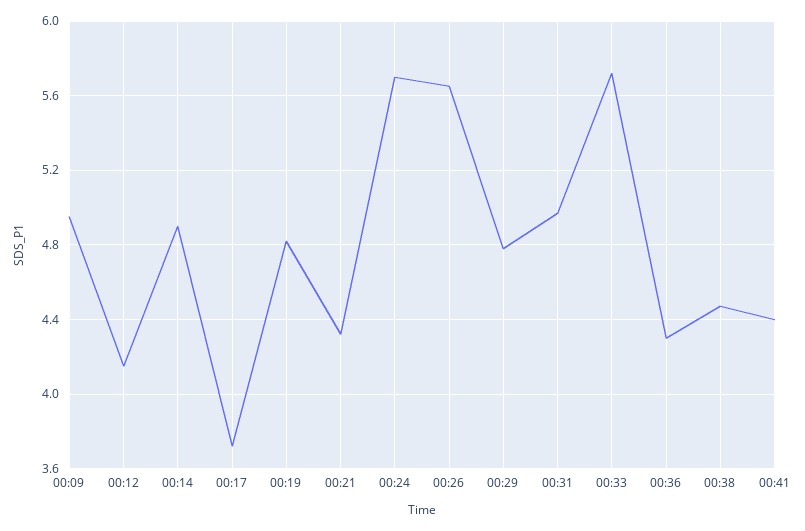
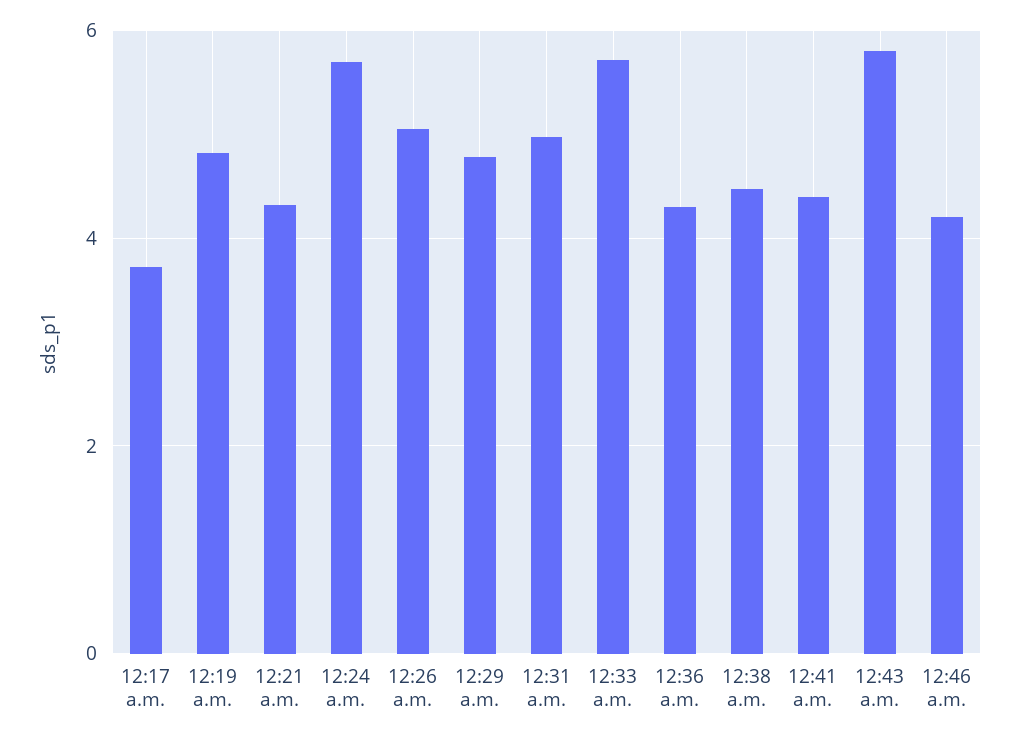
00:09: 4.95 -> none
00:12: 4.15 -> none
00:14: 4.9 -> none
00:26: 5.65 -> 5
12:43 a.m.: none -> 5.8
12:46 a.m.: none -> 4.2

